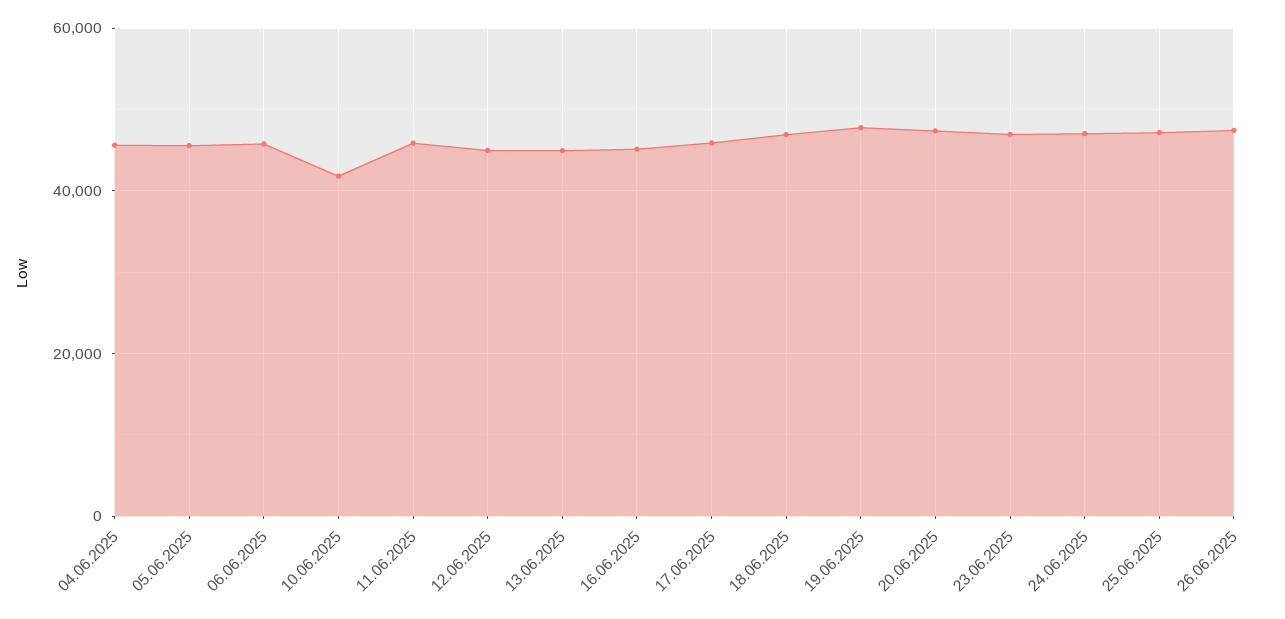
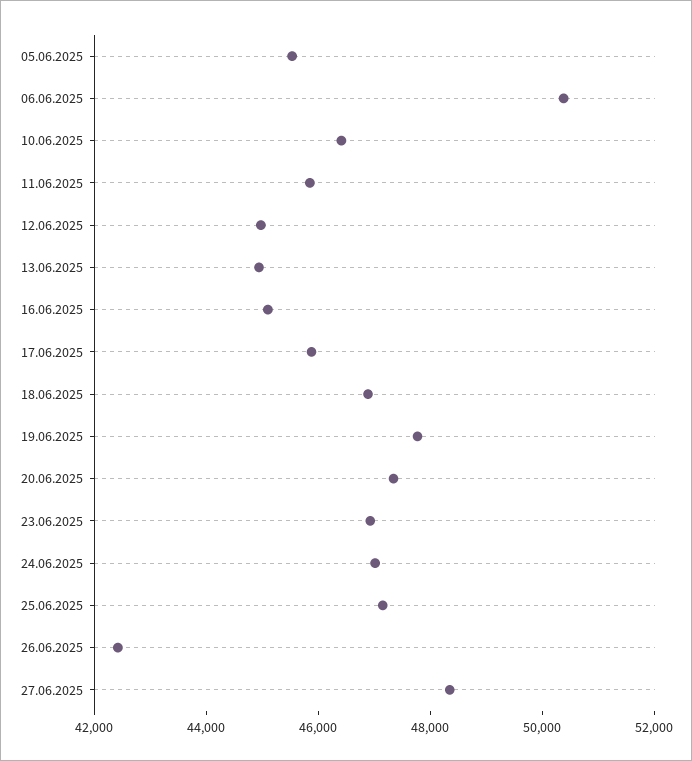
04.06.2025: 46000 -> none
06.06.2025: 46000 -> 50500
10.06.2025: 42000 -> 46500
26.06.2025: 48000 -> 42500
27.06.2025: none -> 48500

